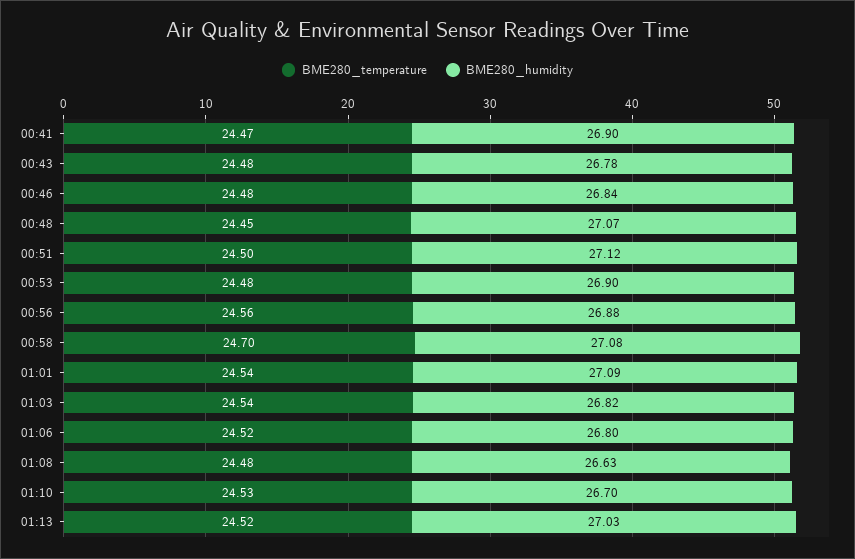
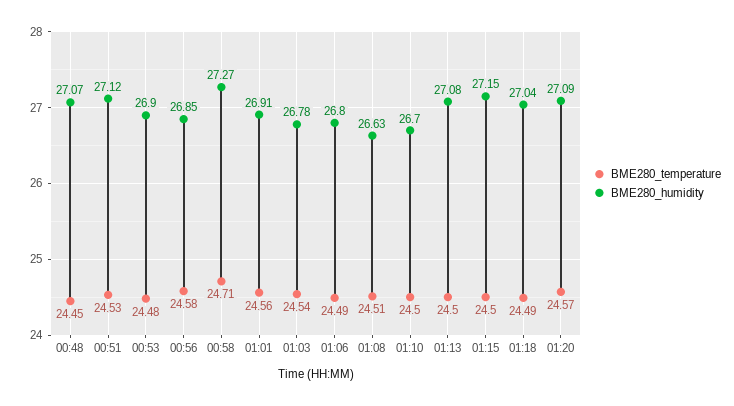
BME280_temperature, 00:41: 24.47 -> none
BME280_humidity, 00:41: 26.9 -> none
BME280_temperature, 00:43: 24.48 -> none
BME280_humidity, 00:43: 26.78 -> none
BME280_temperature, 00:46: 24.48 -> none
BME280_humidity, 00:46: 26.84 -> none
BME280_temperature, 00:51: 24.5 -> 24.53
BME280_temperature, 00:56: 24.56 -> 24.58
BME280_humidity, 00:56: 26.88 -> 26.85
BME280_temperature, 00:58: 24.7 -> 24.71
BME280_humidity, 00:58: 27.08 -> 27.27
BME280_temperature, 01:01: 24.54 -> 24.56
BME280_humidity, 01:01: 27.09 -> 26.91
BME280_humidity, 01:03: 26.82 -> 26.78
BME280_temperature, 01:06: 24.52 -> 24.49
BME280_temperature, 01:08: 24.48 -> 24.51
BME280_temperature, 01:10: 24.53 -> 24.5
BME280_temperature, 01:13: 24.52 -> 24.5
BME280_humidity, 01:13: 27.03 -> 27.08
BME280_temperature, 01:15: none -> 24.5
BME280_humidity, 01:15: none -> 27.15
BME280_temperature, 01:18: none -> 24.49
BME280_humidity, 01:18: none -> 27.04
BME280_temperature, 01:20: none -> 24.57
BME280_humidity, 01:20: none -> 27.09

